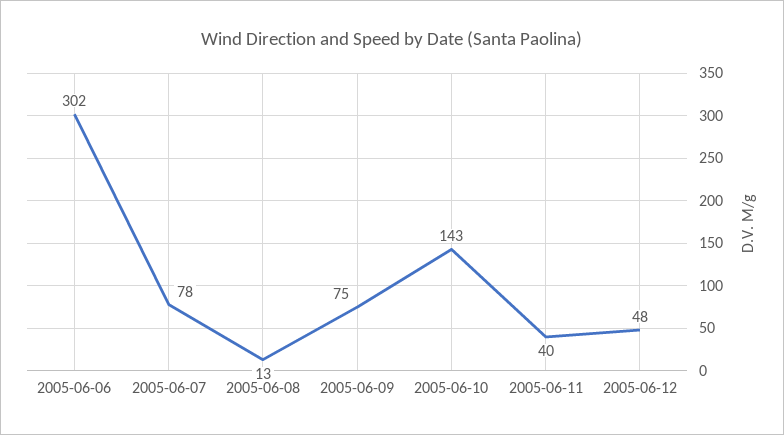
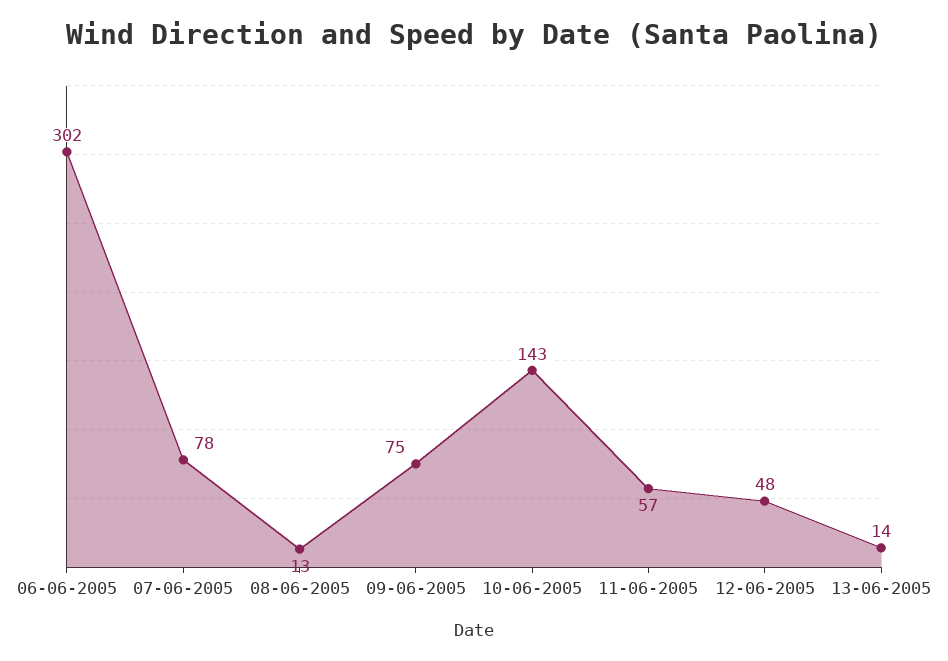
2005-06-11: 40 -> 57
13-06-2005: none -> 14

